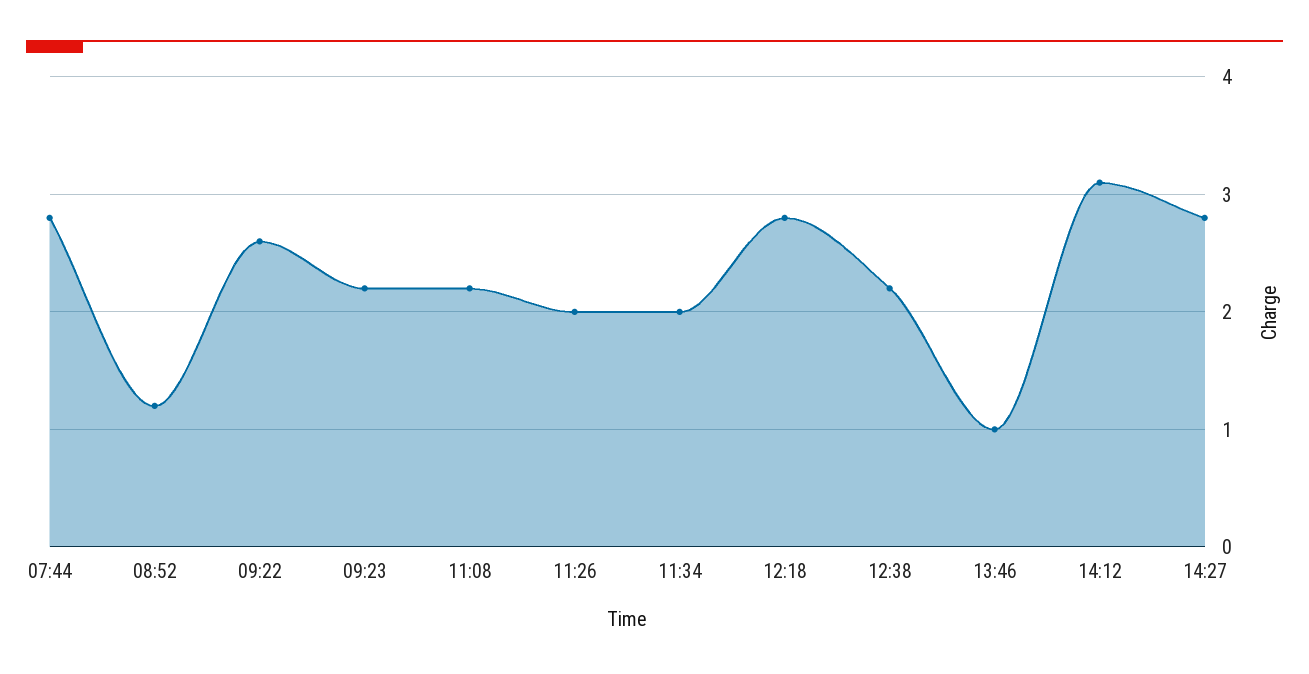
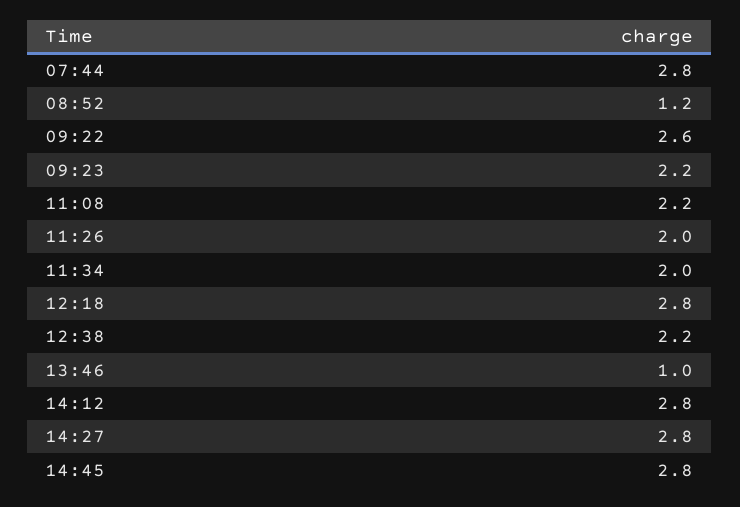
14:12: 3.1 -> 2.8
14:45: none -> 2.8

